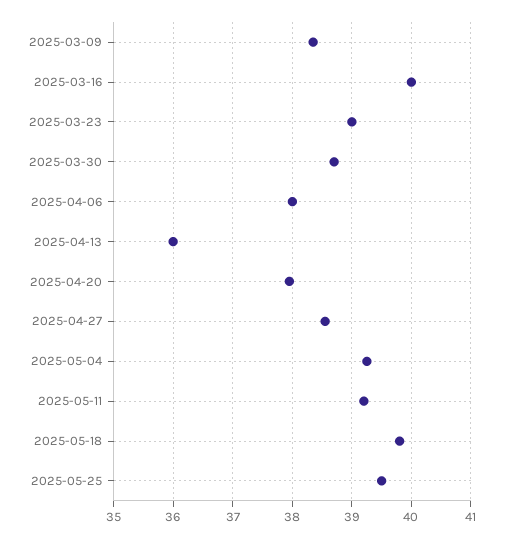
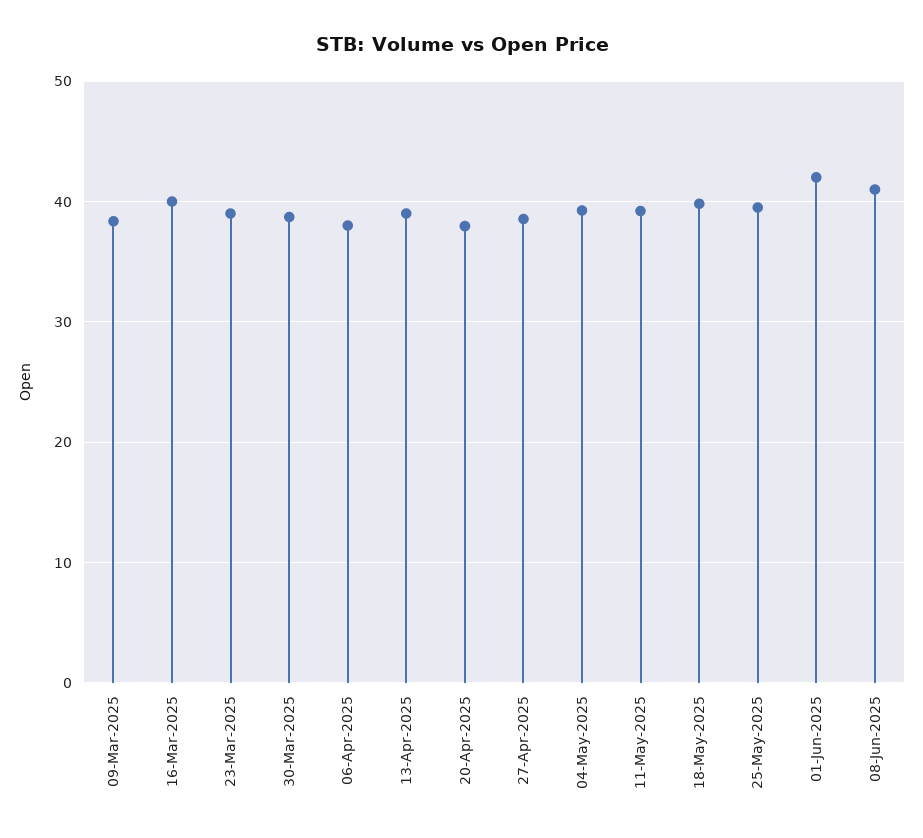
2025-04-13: 36 -> 39
01-Jun-2025: none -> 42
08-Jun-2025: none -> 41

